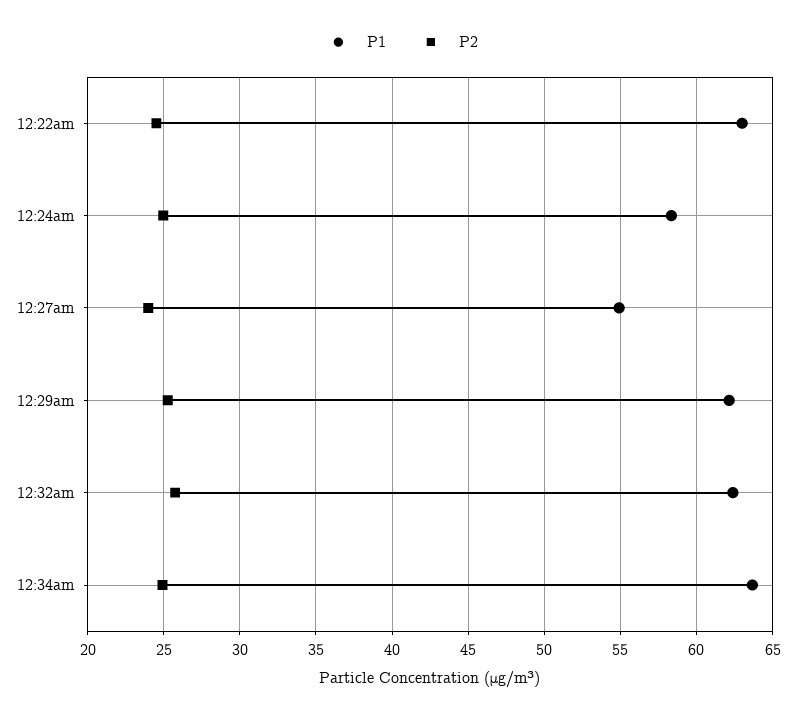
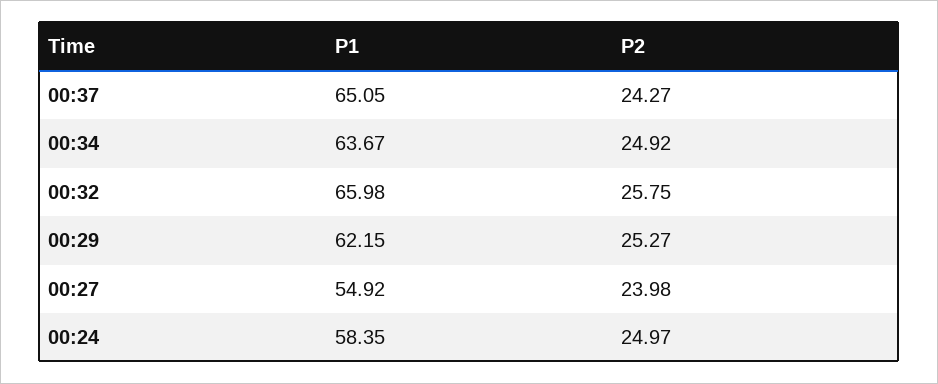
P1, 12:22am: 63 -> none
P2, 12:22am: 24.5 -> none
P1, 12:32am: 62.5 -> 65.98
P1, 00:37: none -> 65.05
P2, 00:37: none -> 24.27

